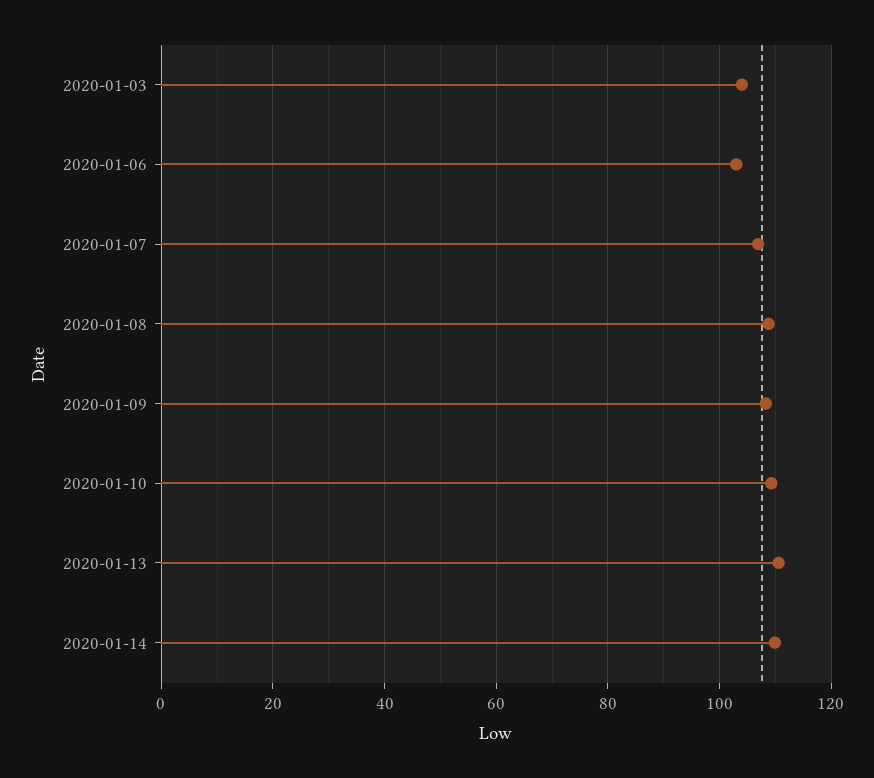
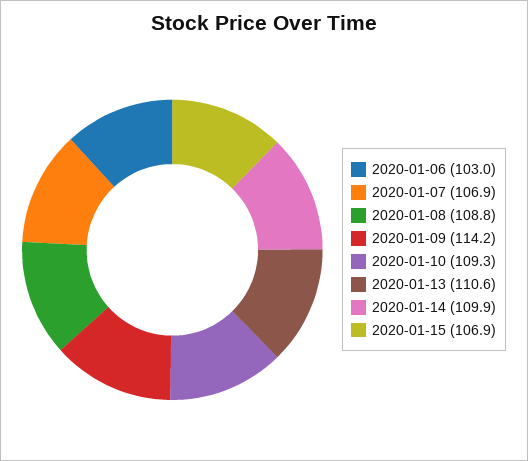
2020-01-03: 104 -> none
2020-01-09: 108 -> 114.2
2020-01-15: none -> 106.9

